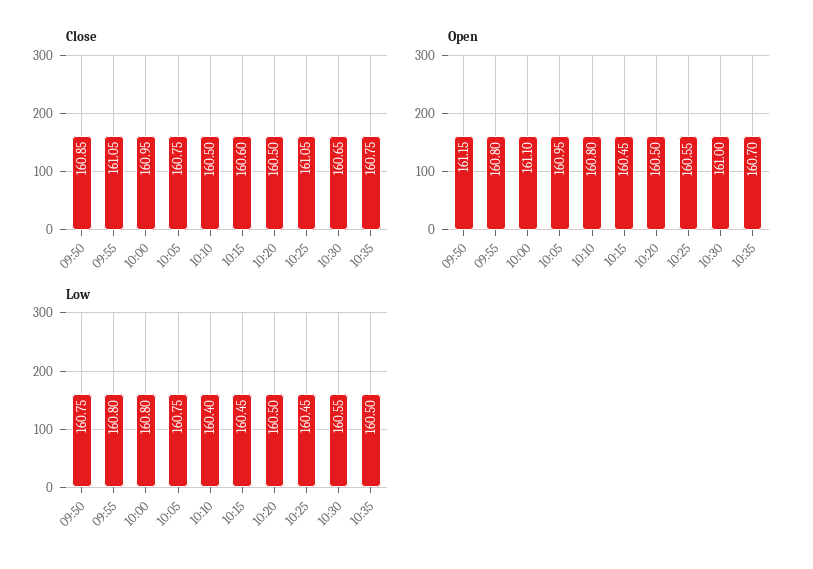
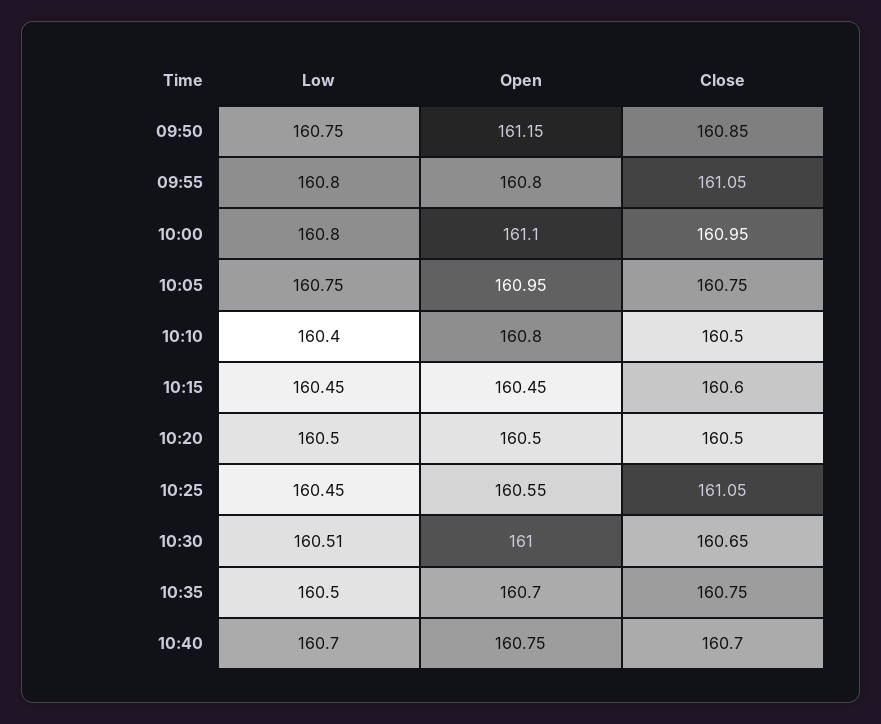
Low, 10:30: 160.55 -> 160.51
Low, 10:40: none -> 160.7
Open, 10:40: none -> 160.75
Close, 10:40: none -> 160.7

